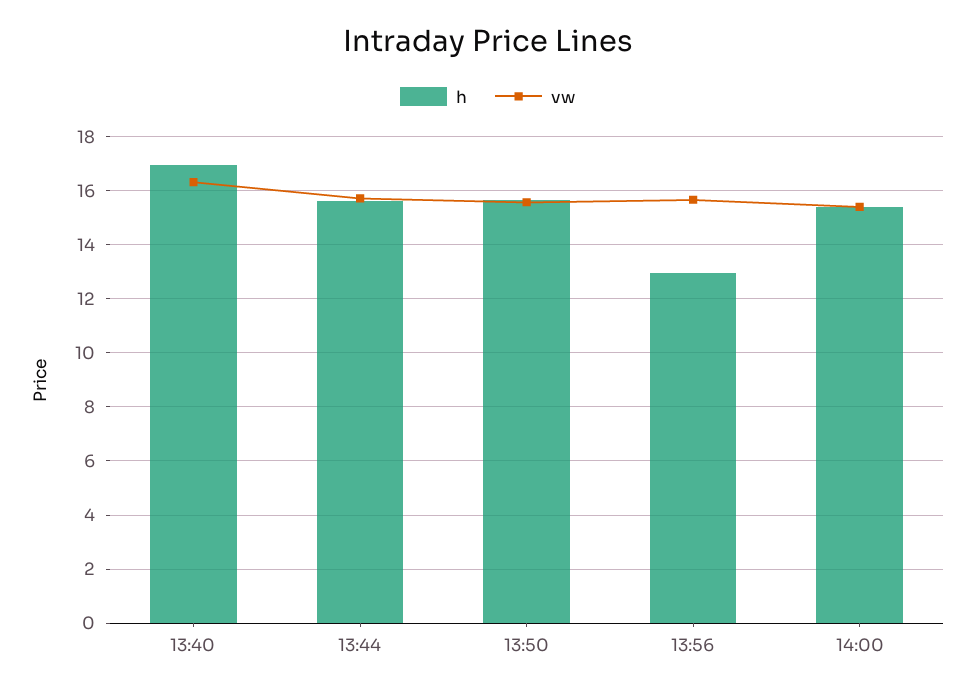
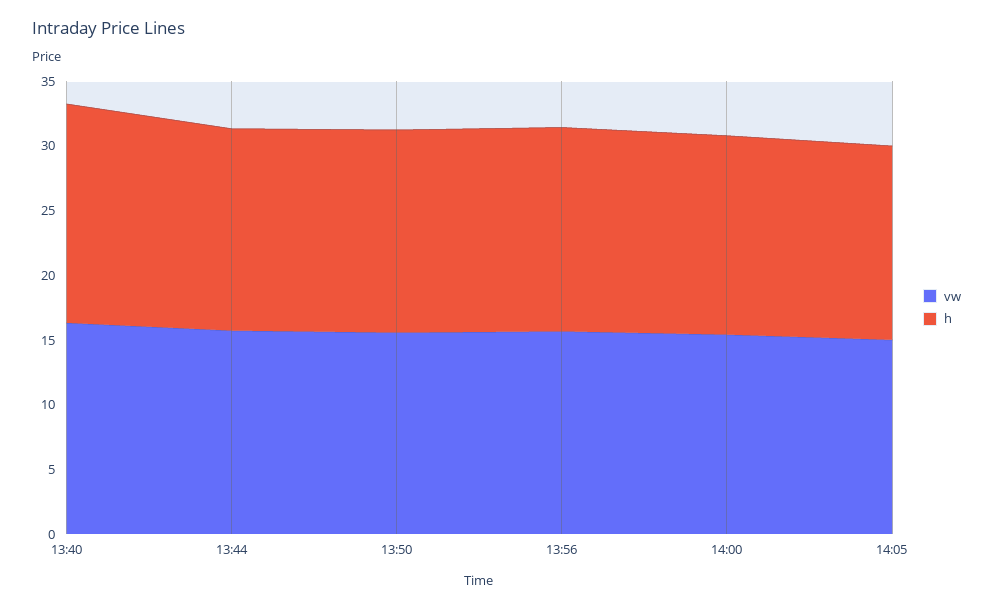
h, 13:56: 13 -> 16
vw, 14:05: none -> 15
h, 14:05: none -> 15

